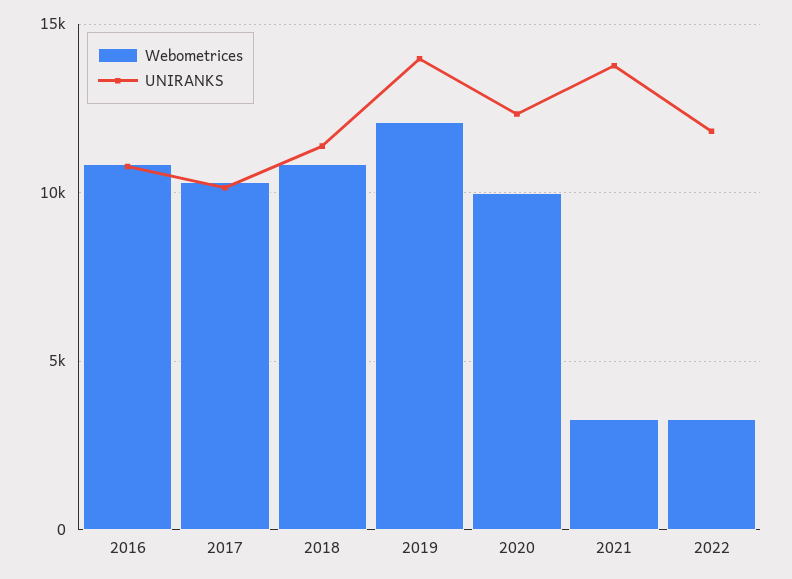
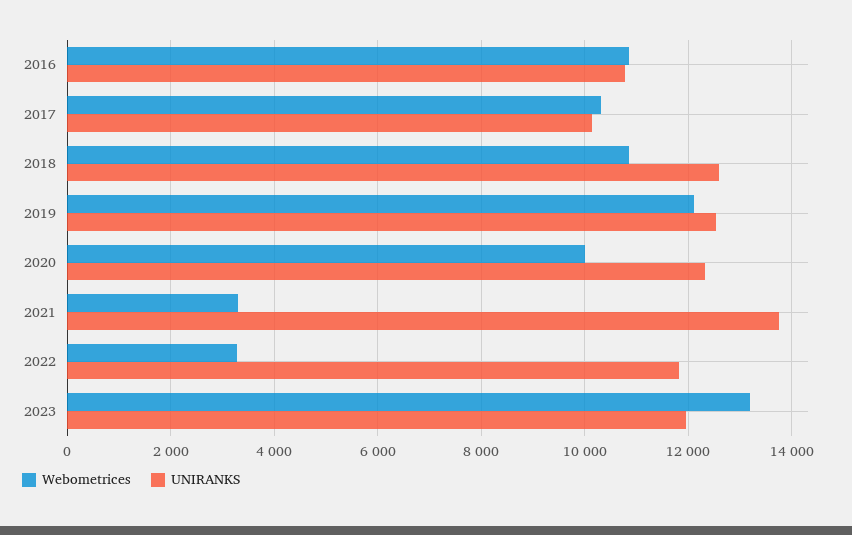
UNIRANKS, 2018: 11500 -> 12600
UNIRANKS, 2019: 14000 -> 12600
Webometrices, 2023: none -> 13200
UNIRANKS, 2023: none -> 12000

